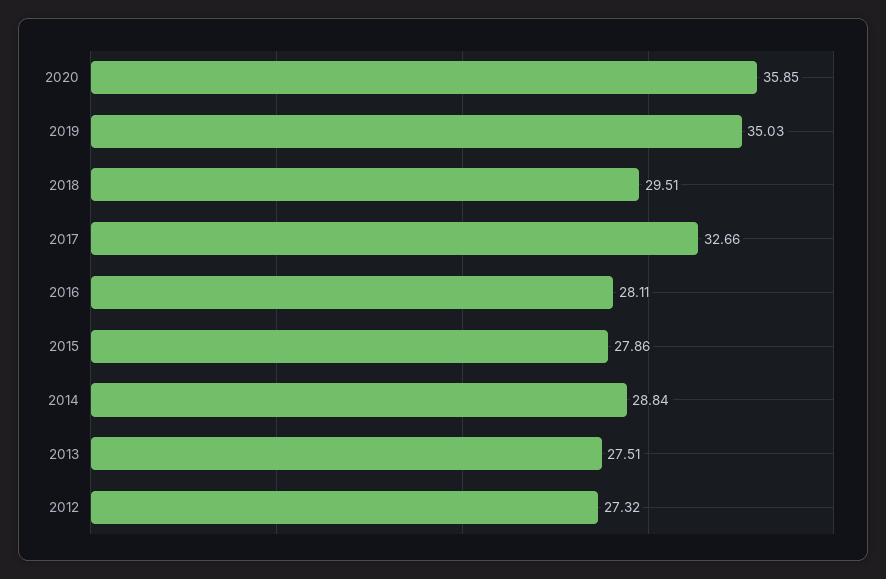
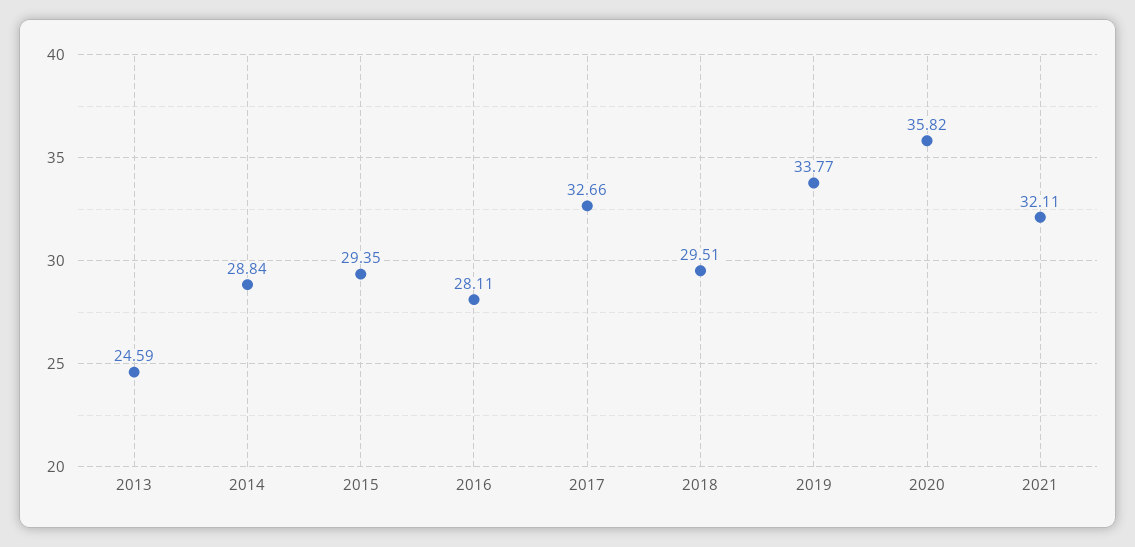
2020: 35.85 -> 35.82
2019: 35.03 -> 33.77
2015: 27.86 -> 29.35
2013: 27.51 -> 24.59
2012: 27.32 -> none
2021: none -> 32.11

